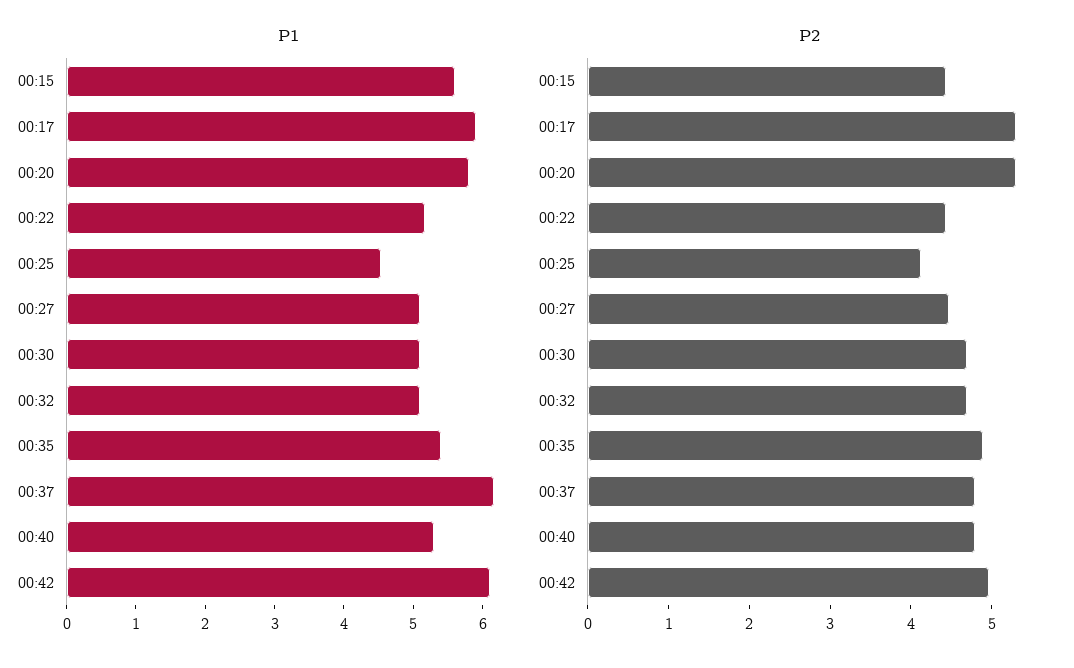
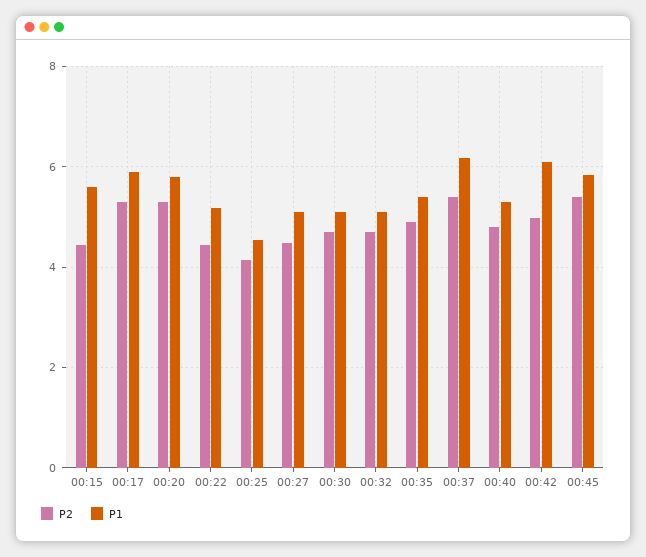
P2, 00:37: 4.8 -> 5.4
P2, 00:45: none -> 5.4
P1, 00:45: none -> 5.8

